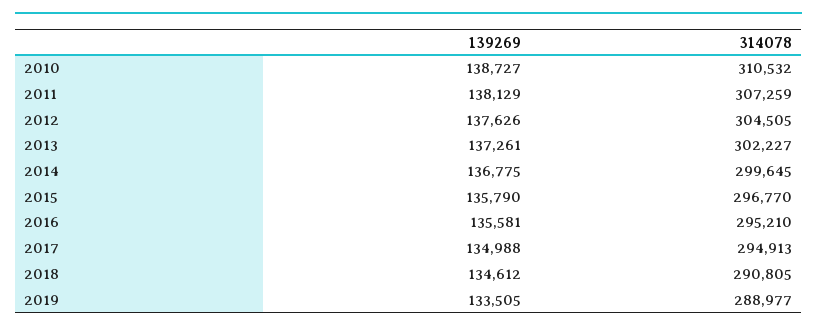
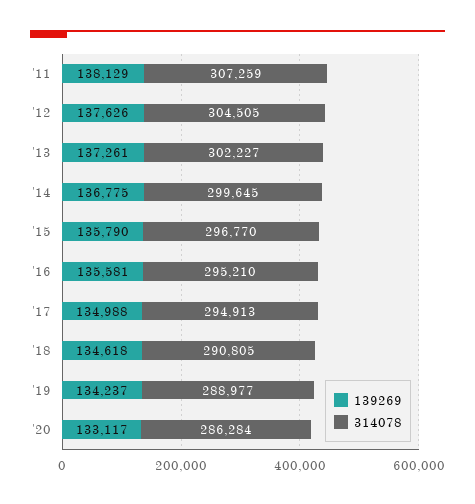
139269, 2010: 138727 -> none
314078, 2010: 310532 -> none
139269, 2018: 134612 -> 134618
139269, 2019: 133505 -> 134237
139269, '20: none -> 133117
314078, '20: none -> 286284

